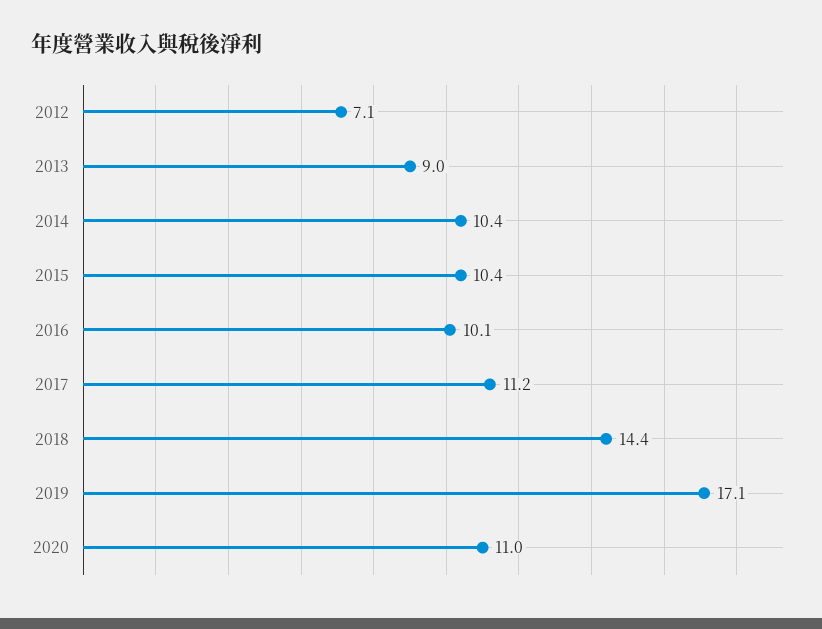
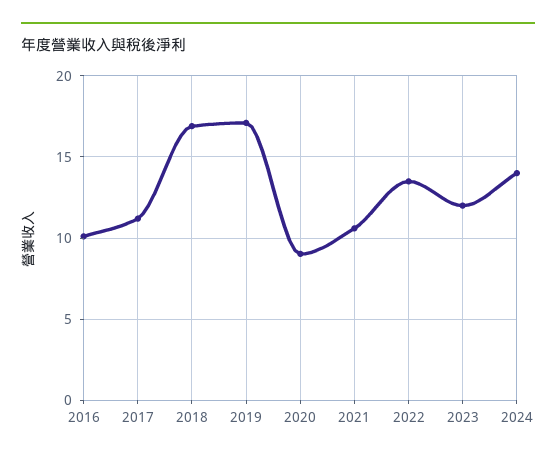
2012: 7.1 -> none
2013: 9 -> none
2014: 10.4 -> none
2015: 10.4 -> none
2018: 14.4 -> 17
2020: 11 -> 9
2021: none -> 10.5
2022: none -> 13.5
2023: none -> 12
2024: none -> 14

